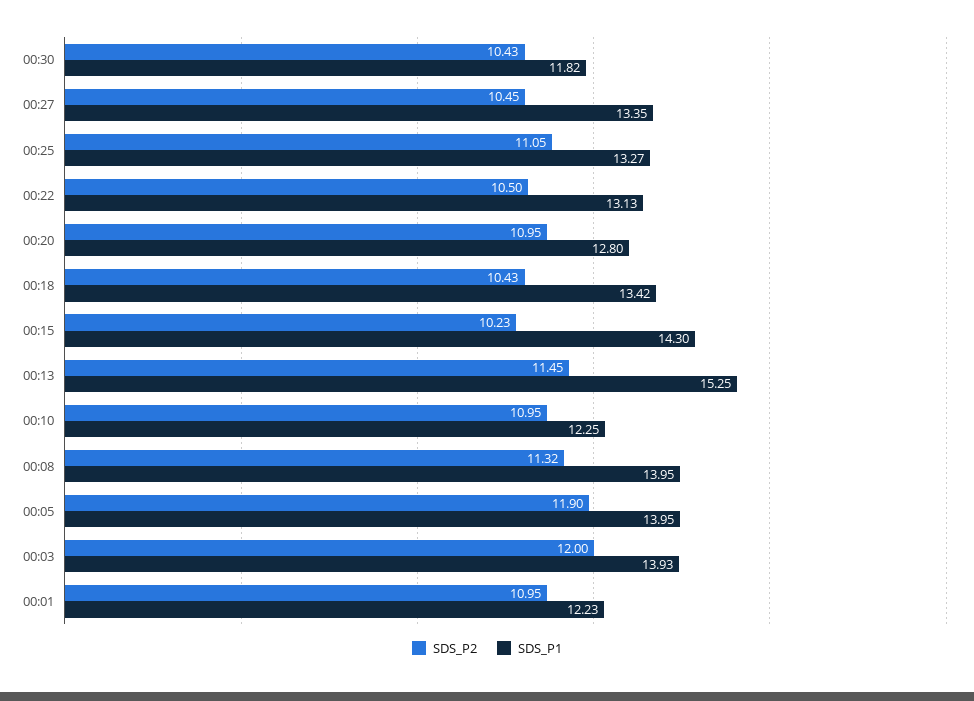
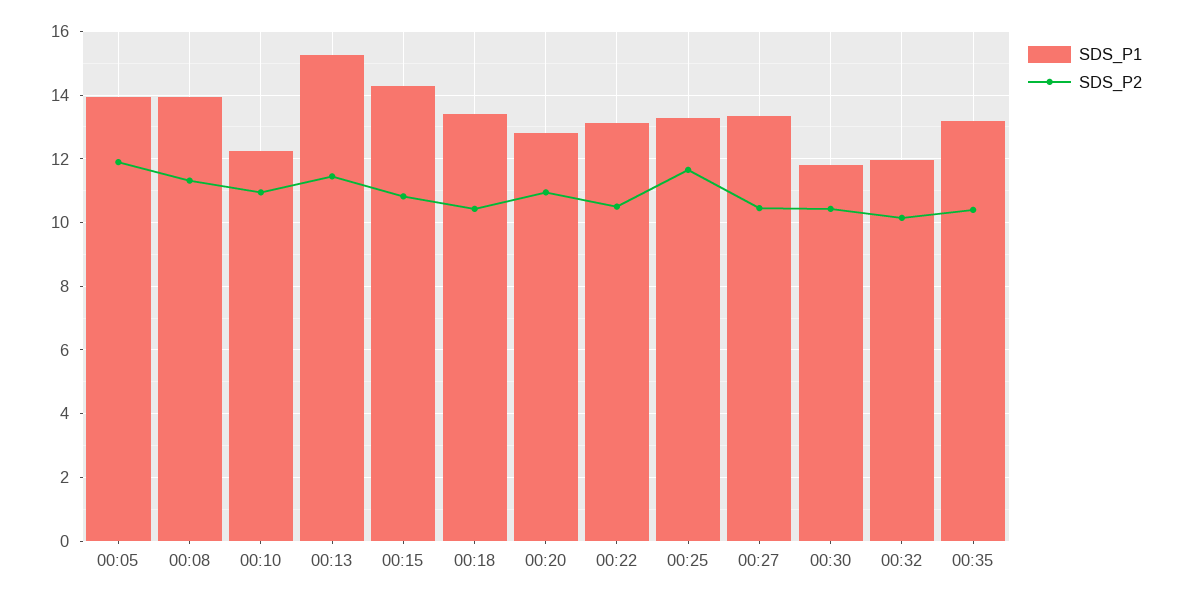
SDS_P2, 00:25: 11.05 -> 11.6
SDS_P2, 00:15: 10.23 -> 10.8
SDS_P2, 00:03: 12 -> none
SDS_P1, 00:03: 13.93 -> none
SDS_P2, 00:01: 10.95 -> none
SDS_P1, 00:01: 12.23 -> none
SDS_P1, 00:32: none -> 12
SDS_P2, 00:32: none -> 10.2
SDS_P1, 00:35: none -> 13.2
SDS_P2, 00:35: none -> 10.4

